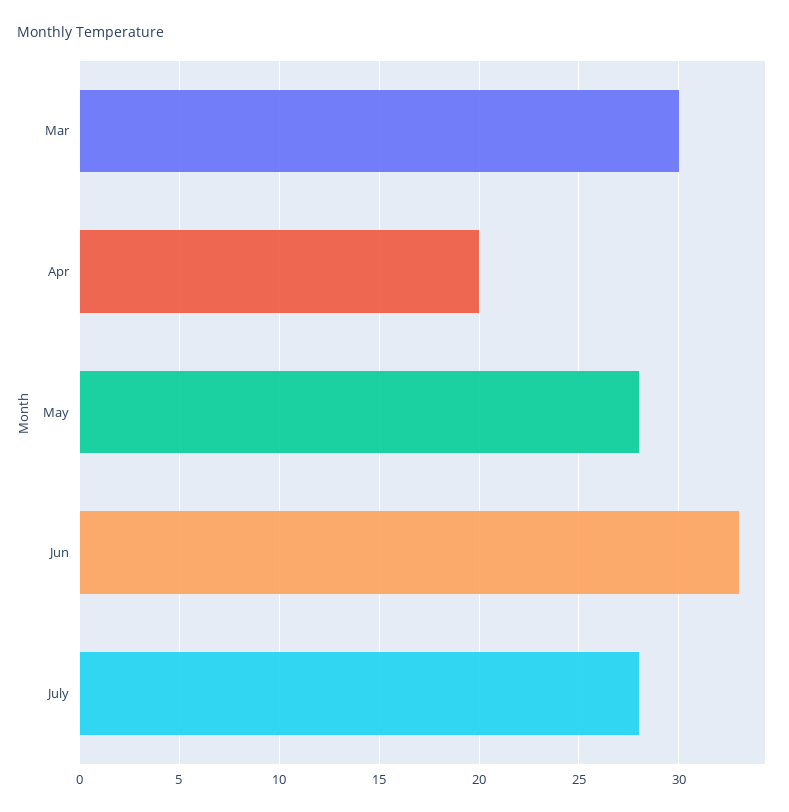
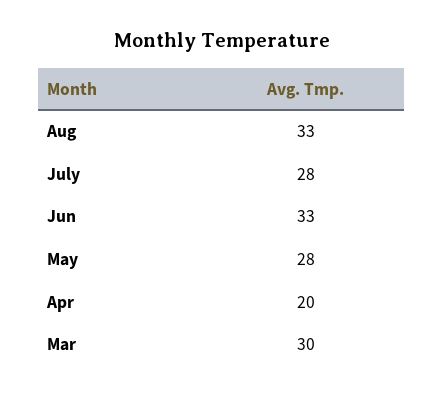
Aug: none -> 33

